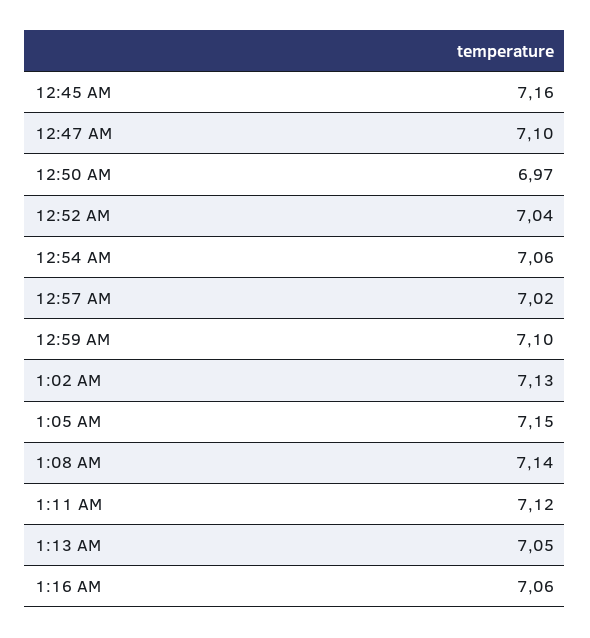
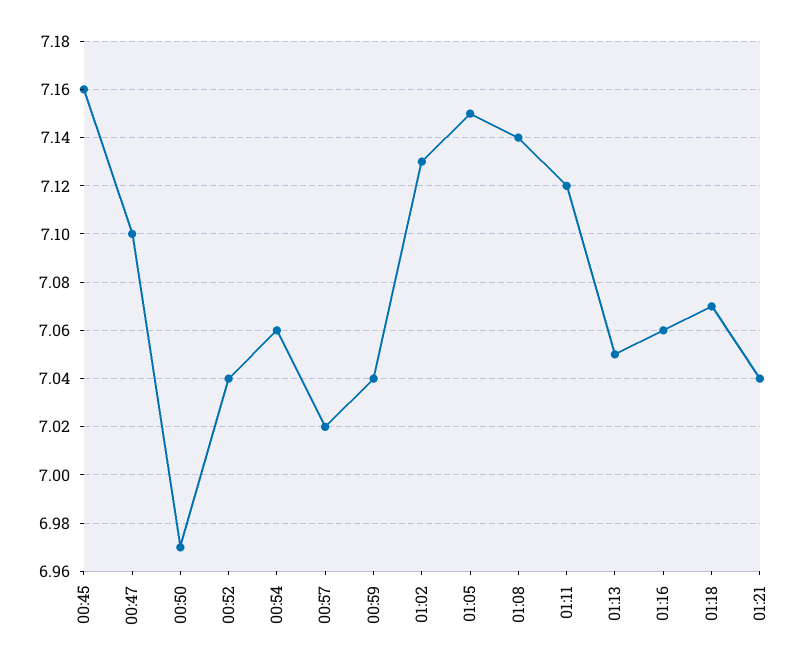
12:59 AM: 7.1 -> 7.04
01:18: none -> 7.07
01:21: none -> 7.04

